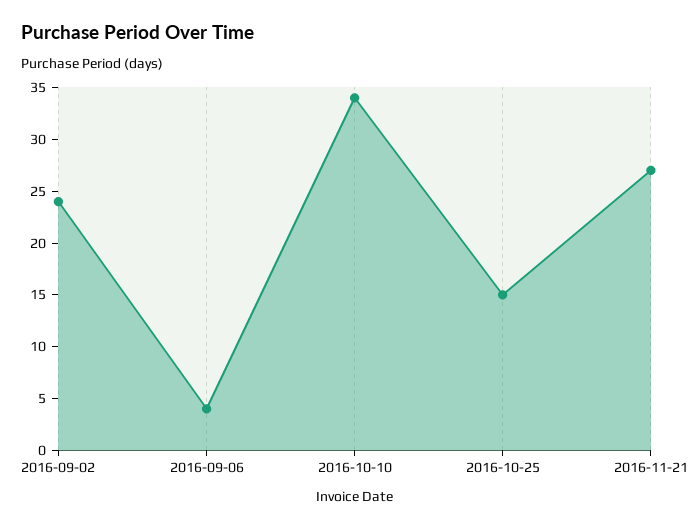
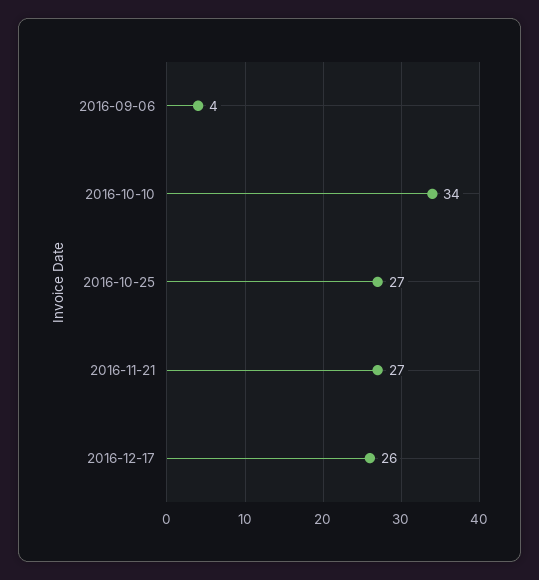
2016-09-02: 24 -> none
2016-10-25: 15 -> 27
2016-12-17: none -> 26

